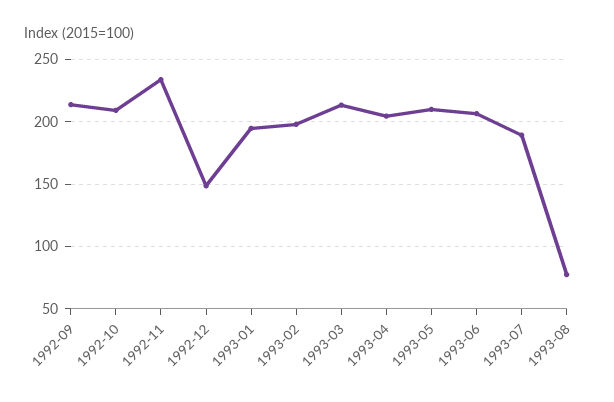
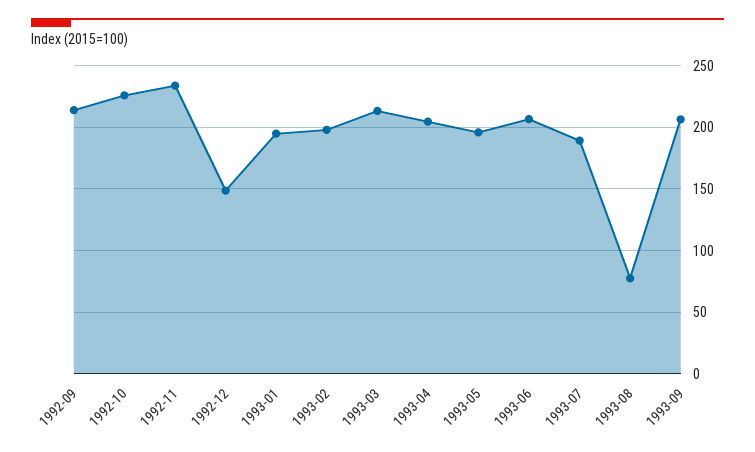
1992-10: 210 -> 225
1993-05: 210 -> 195
1993-09: none -> 205

